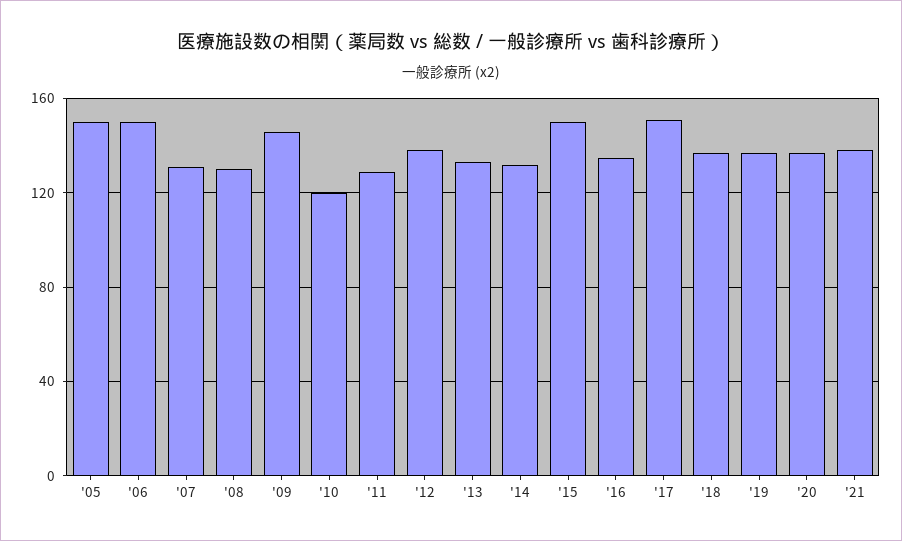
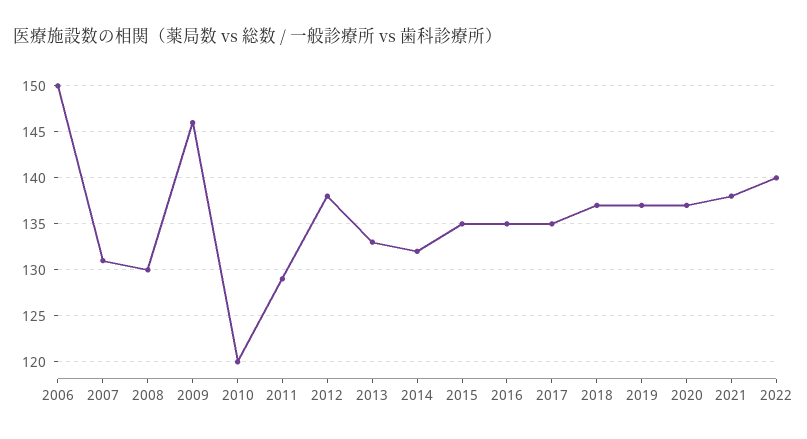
'05: 150 -> none
'15: 150 -> 135
'17: 150 -> 135
2022: none -> 140

